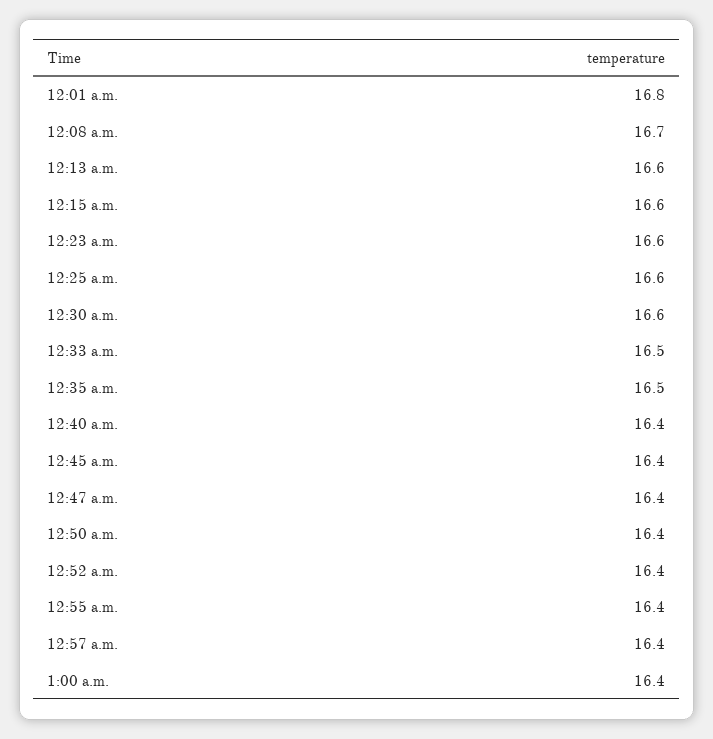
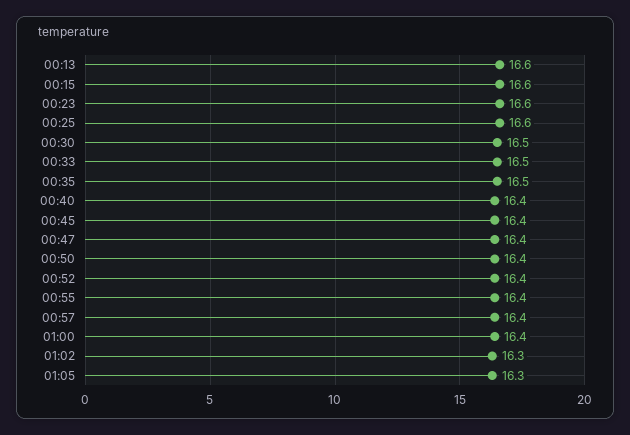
12:01 a.m.: 16.8 -> none
12:08 a.m.: 16.7 -> none
12:30 a.m.: 16.6 -> 16.5
01:02: none -> 16.3
01:05: none -> 16.3

